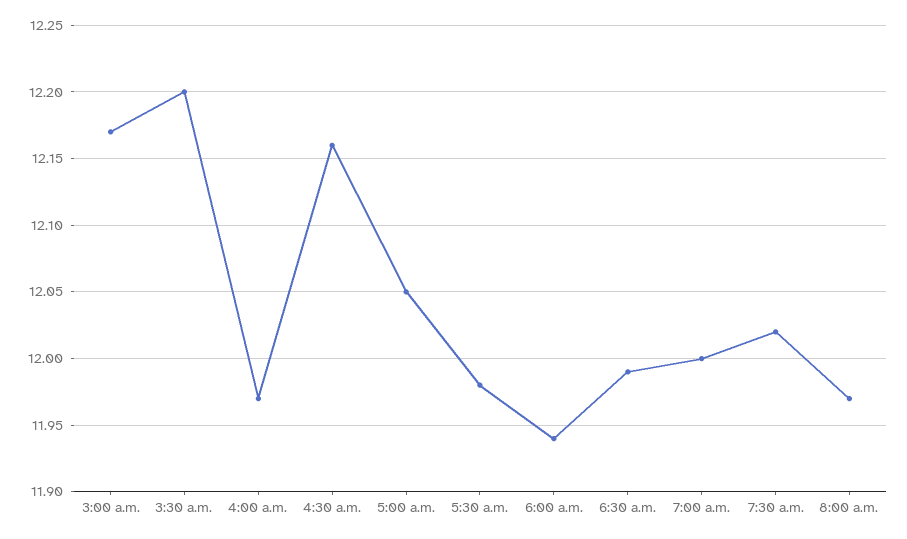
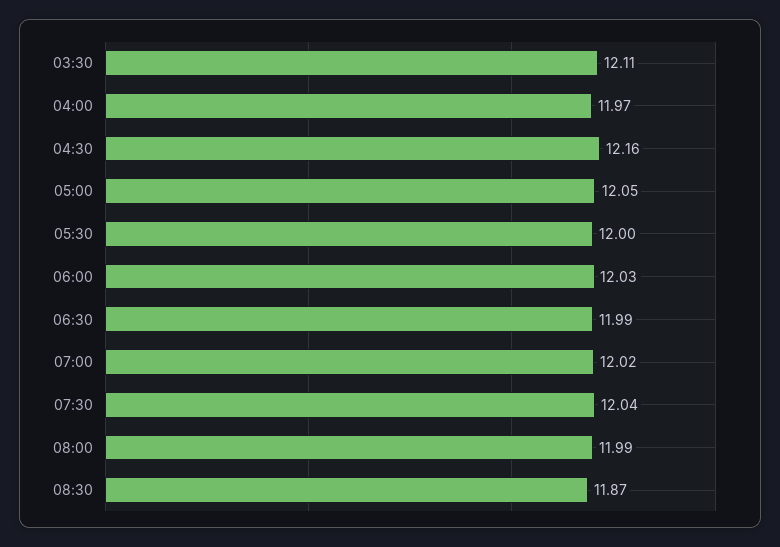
3:00 a.m.: 12.17 -> none
3:30 a.m.: 12.2 -> 12.11
5:30 a.m.: 11.98 -> 12
6:00 a.m.: 11.94 -> 12.03
7:00 a.m.: 12 -> 12.02
7:30 a.m.: 12.02 -> 12.04
8:00 a.m.: 11.97 -> 11.99
08:30: none -> 11.87

